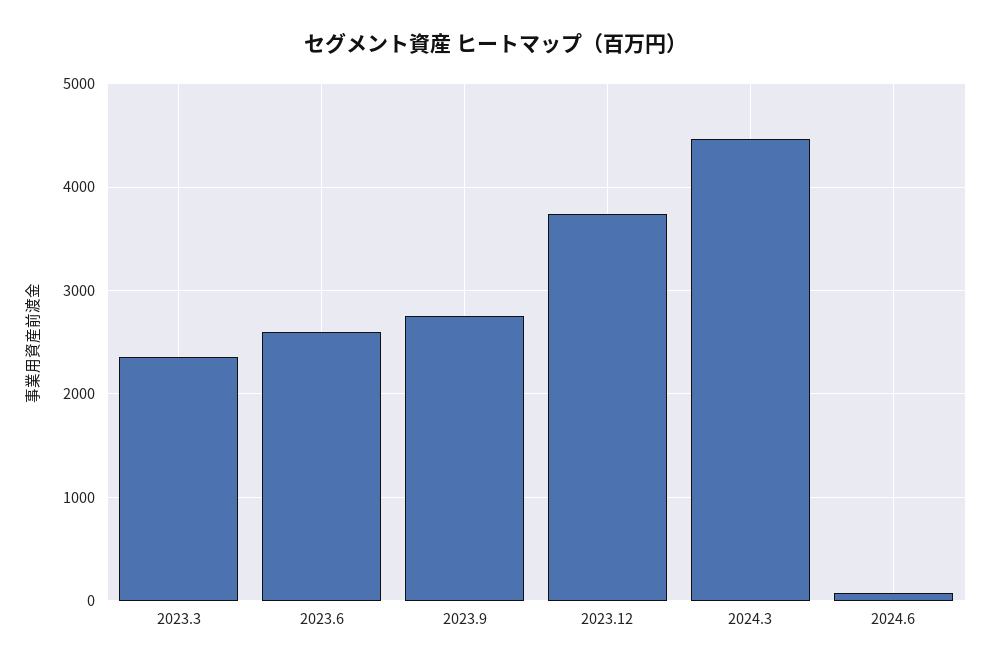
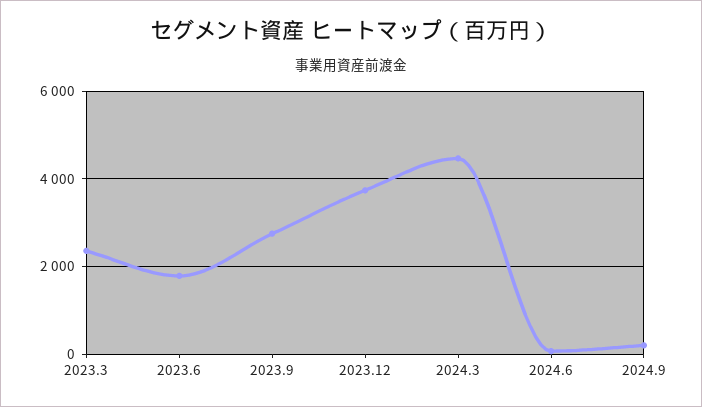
2023.6: 2600 -> 1800
2024.9: none -> 200

